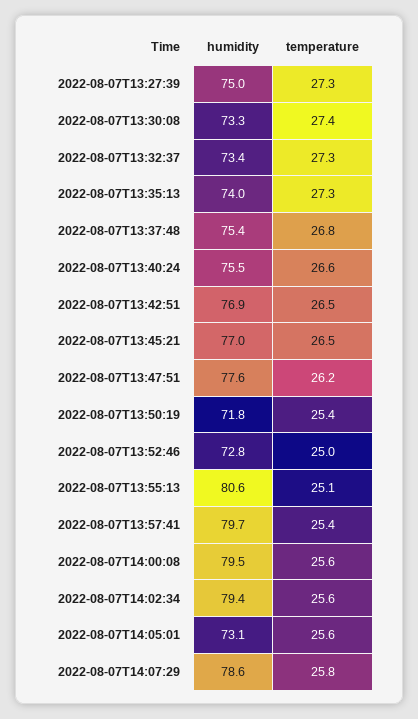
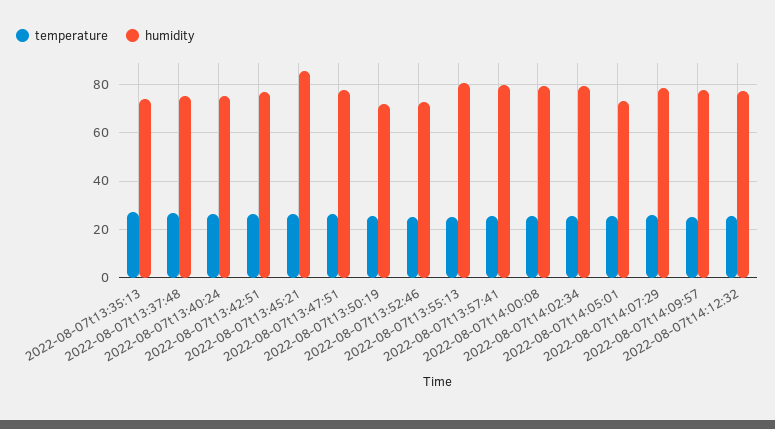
humidity, 2022-08-07T13:27:39: 75 -> none
temperature, 2022-08-07T13:27:39: 27.3 -> none
humidity, 2022-08-07T13:30:08: 73.3 -> none
temperature, 2022-08-07T13:30:08: 27.4 -> none
humidity, 2022-08-07T13:32:37: 73.4 -> none
temperature, 2022-08-07T13:32:37: 27.3 -> none
humidity, 2022-08-07T13:45:21: 77 -> 85
temperature, 2022-08-07t14:09:57: none -> 25
humidity, 2022-08-07t14:09:57: none -> 77.5
temperature, 2022-08-07t14:12:32: none -> 25
humidity, 2022-08-07t14:12:32: none -> 77.5

